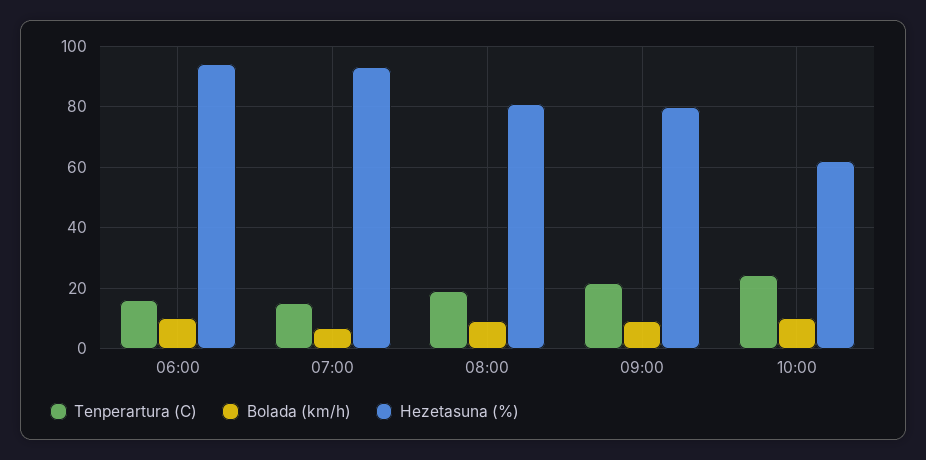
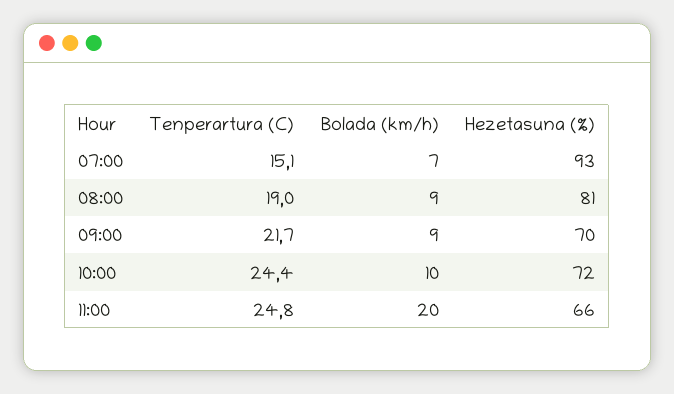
Tenperartura (C), 06:00: 16 -> none
Bolada (km/h), 06:00: 10 -> none
Hezetasuna (%), 06:00: 94 -> none
Hezetasuna (%), 09:00: 80 -> 70
Hezetasuna (%), 10:00: 62 -> 72
Tenperartura (C), 11:00: none -> 24.8
Bolada (km/h), 11:00: none -> 20
Hezetasuna (%), 11:00: none -> 66

